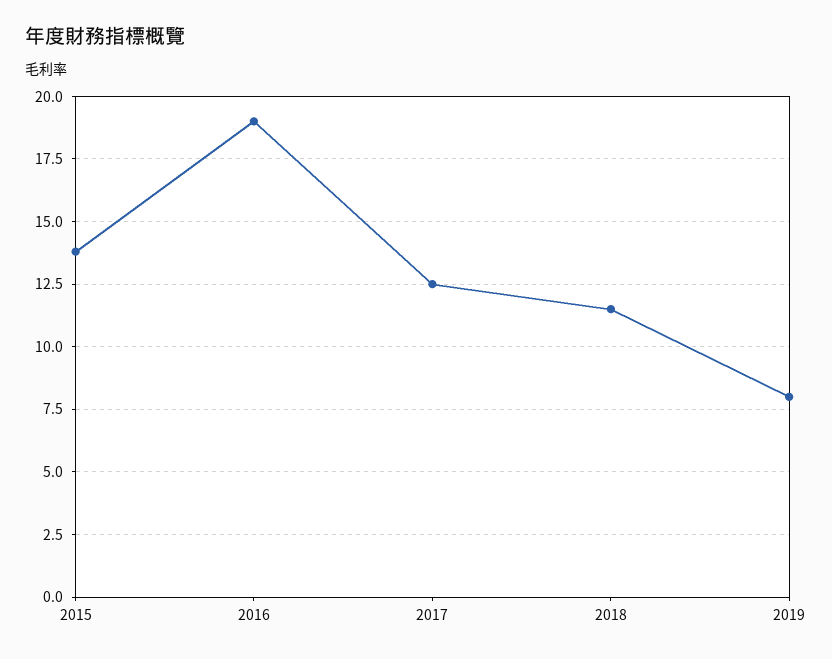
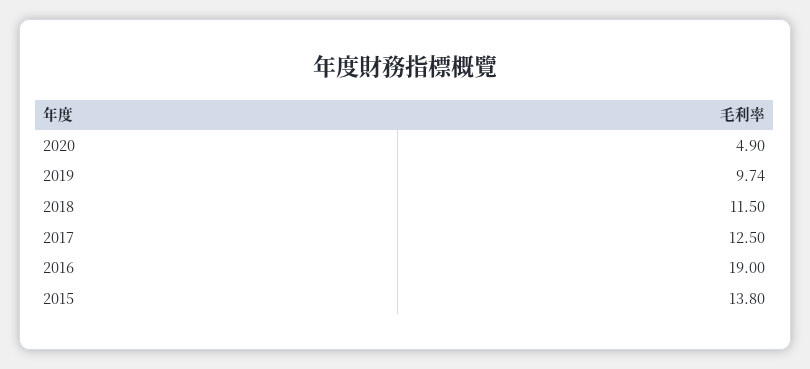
2019: 8 -> 9.74
2020: none -> 4.9

